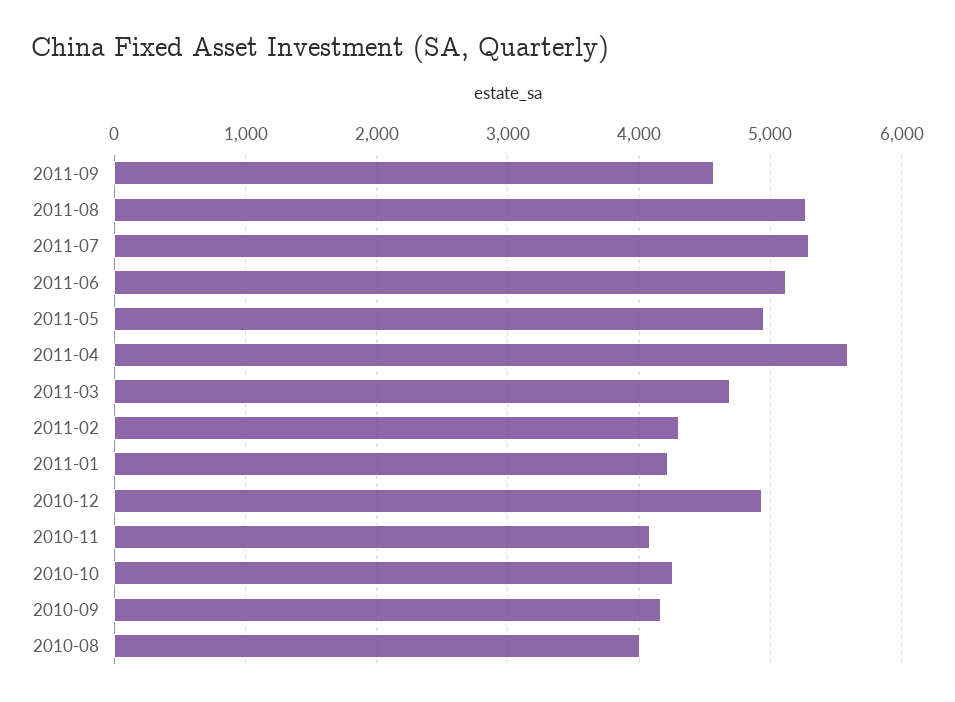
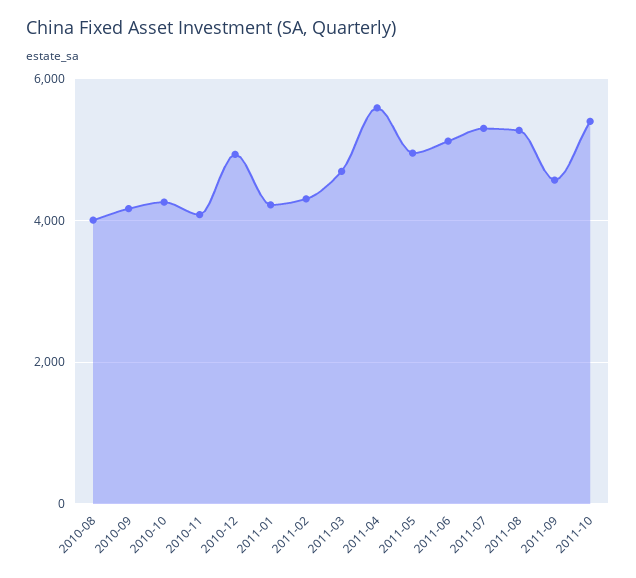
2011-10: none -> 5400

